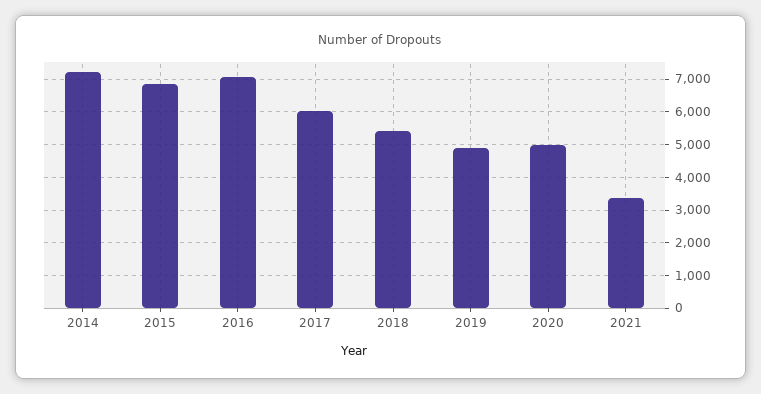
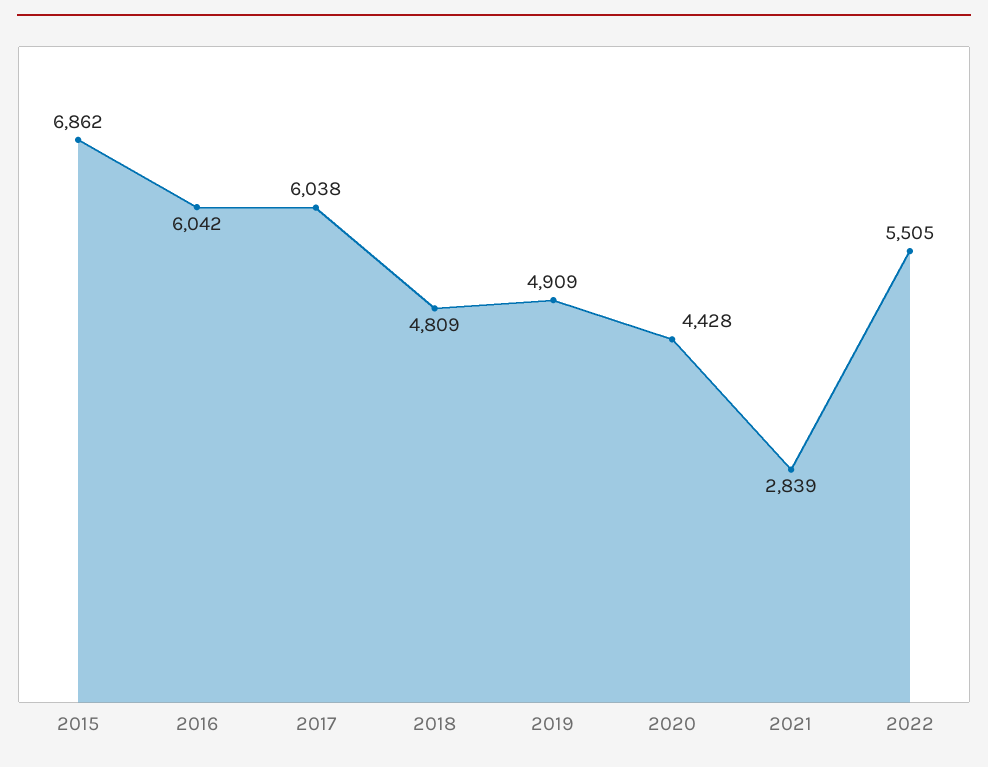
2014: 7200 -> none
2016: 7000 -> 6042
2018: 5400 -> 4809
2020: 5000 -> 4428
2021: 3400 -> 2839
2022: none -> 5505

